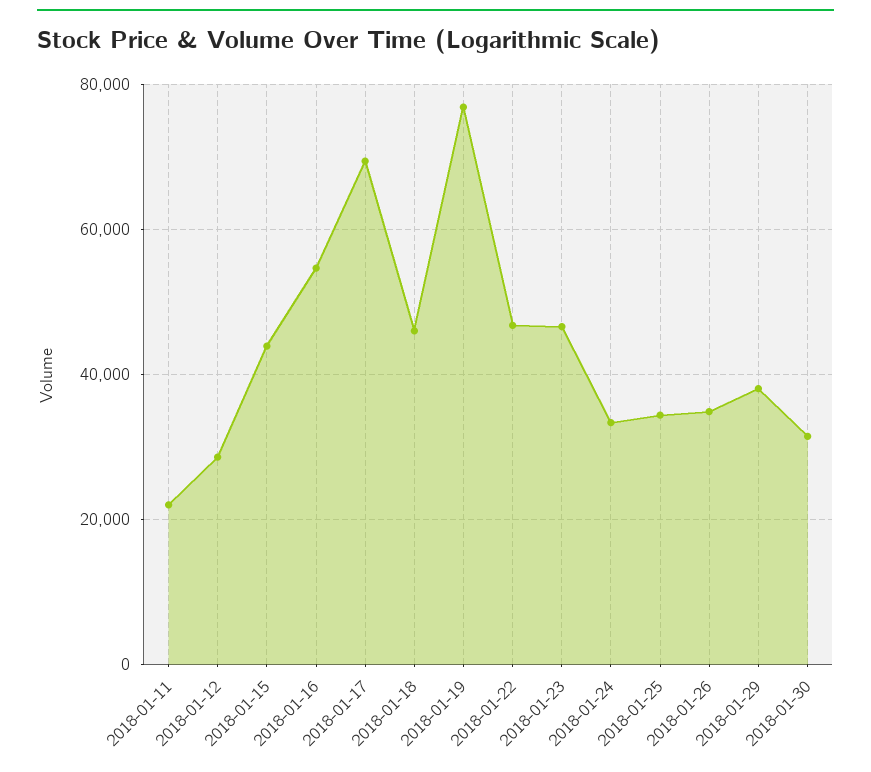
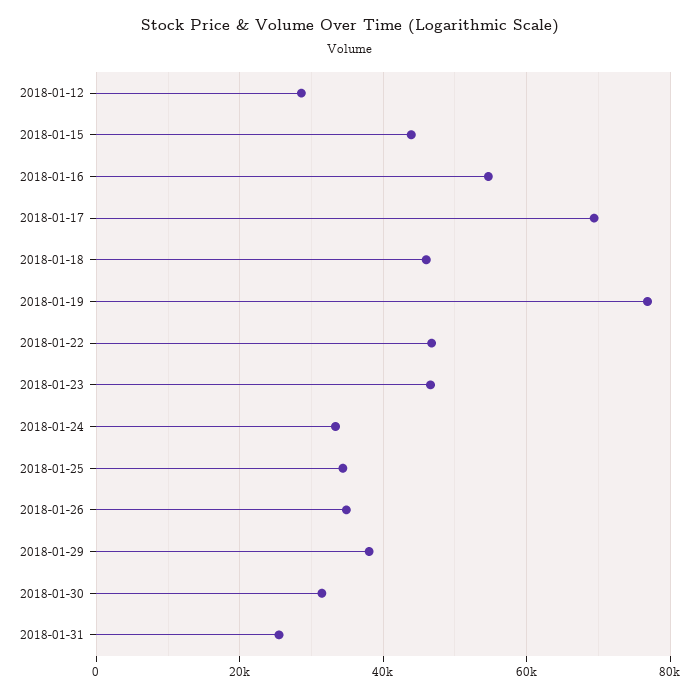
2018-01-11: 22000 -> none
2018-01-31: none -> 26000

